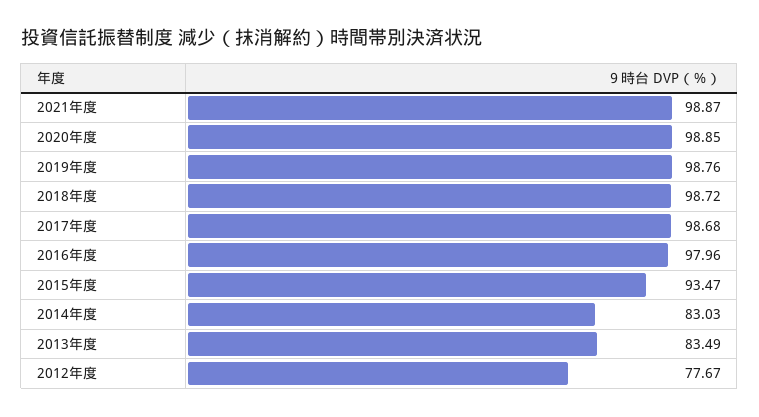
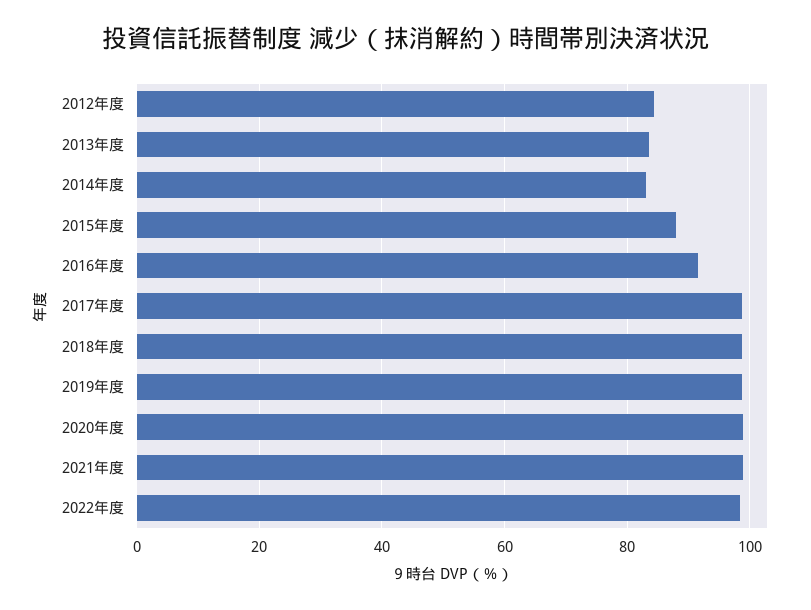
2016年度: 97.96 -> 92
2015年度: 93.47 -> 88
2012年度: 77.67 -> 84
2022年度: none -> 98

